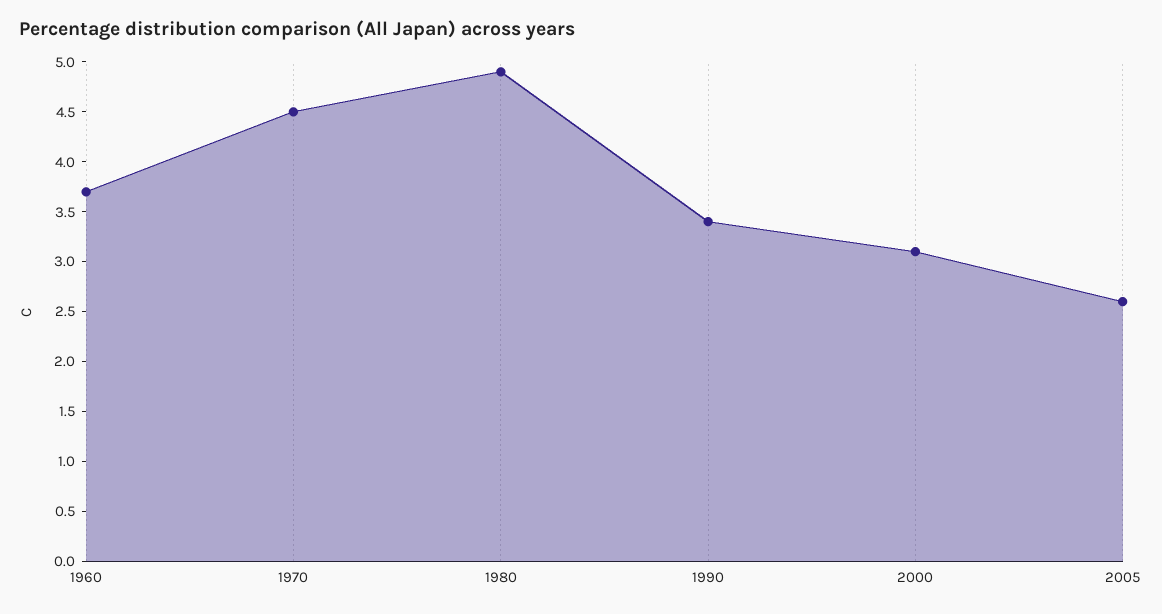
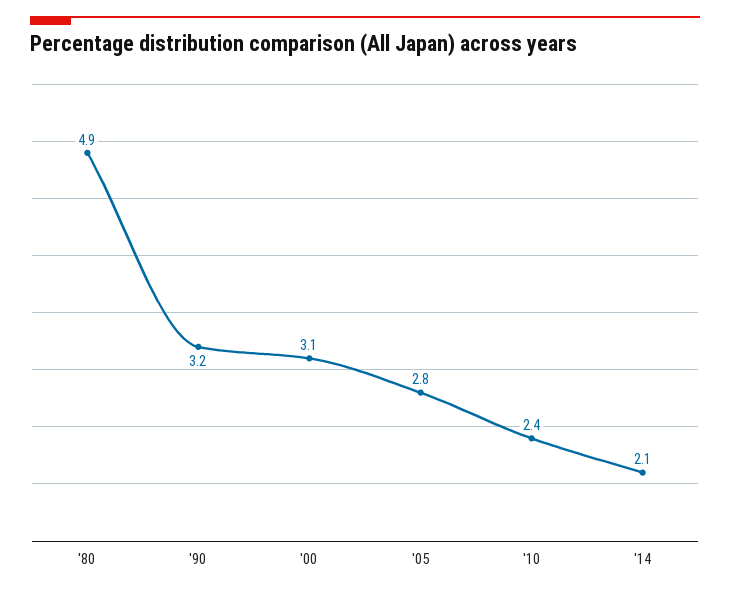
1960: 3.7 -> none
1970: 4.5 -> none
1990: 3.4 -> 3.2
2005: 2.6 -> 2.8
'10: none -> 2.4
'14: none -> 2.1

